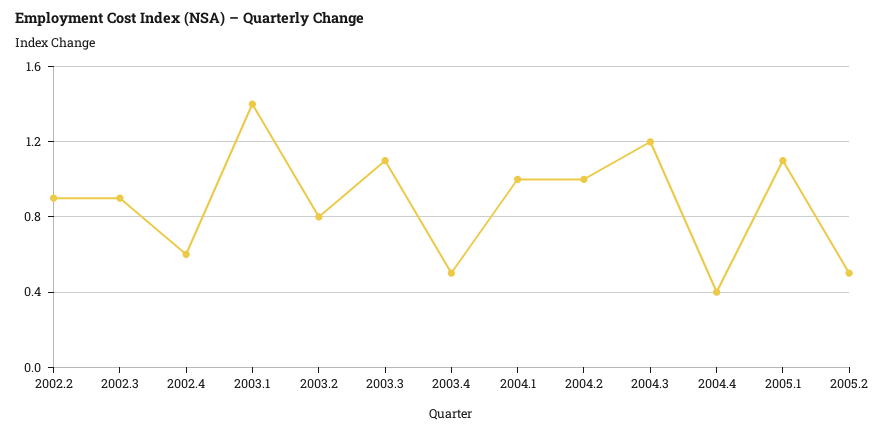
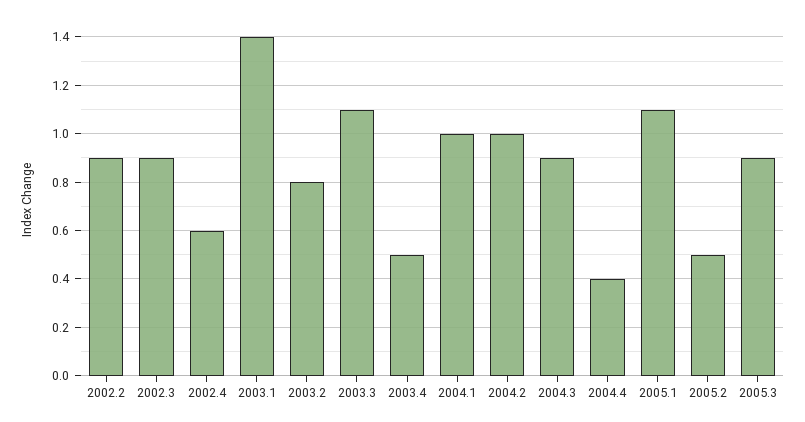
2004.3: 1.2 -> 0.9
2005.3: none -> 0.9

